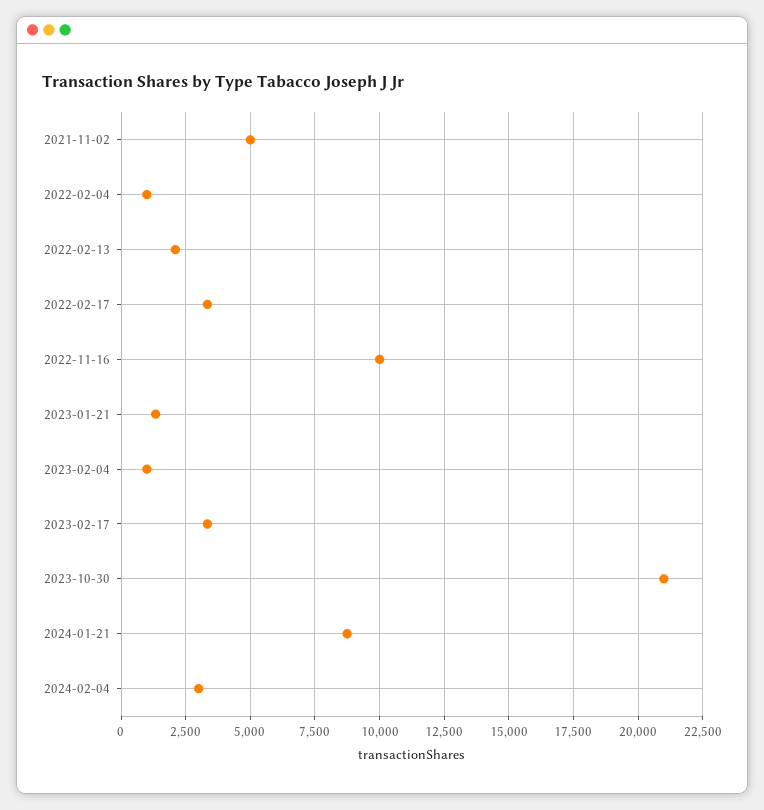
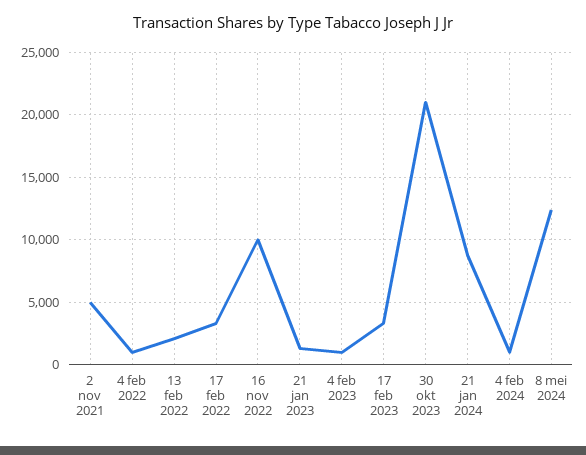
2024-02-04: 3000 -> 1000
8 mei 2024: none -> 12500

